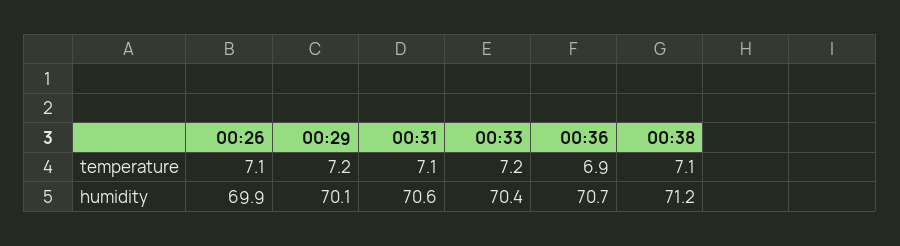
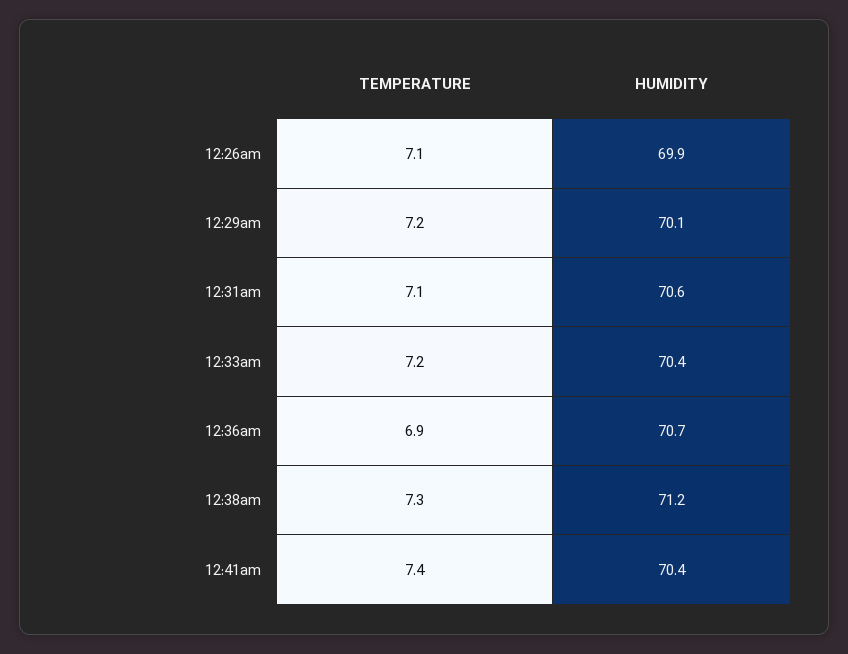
00:38, temperature: 7.1 -> 7.3
12:41am, temperature: none -> 7.4
12:41am, humidity: none -> 70.4

